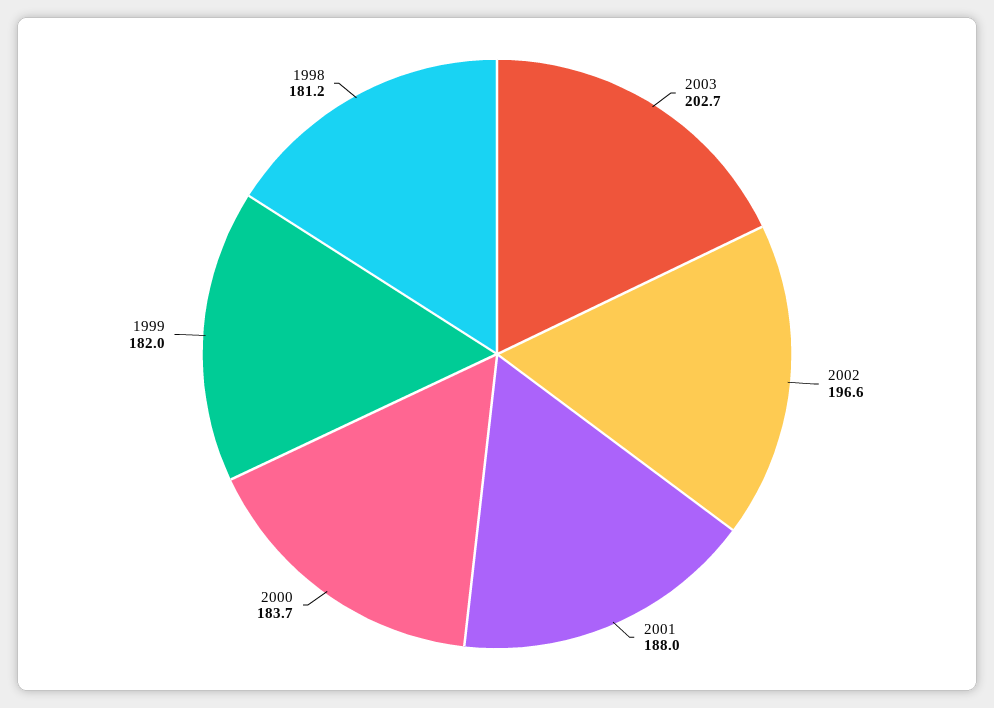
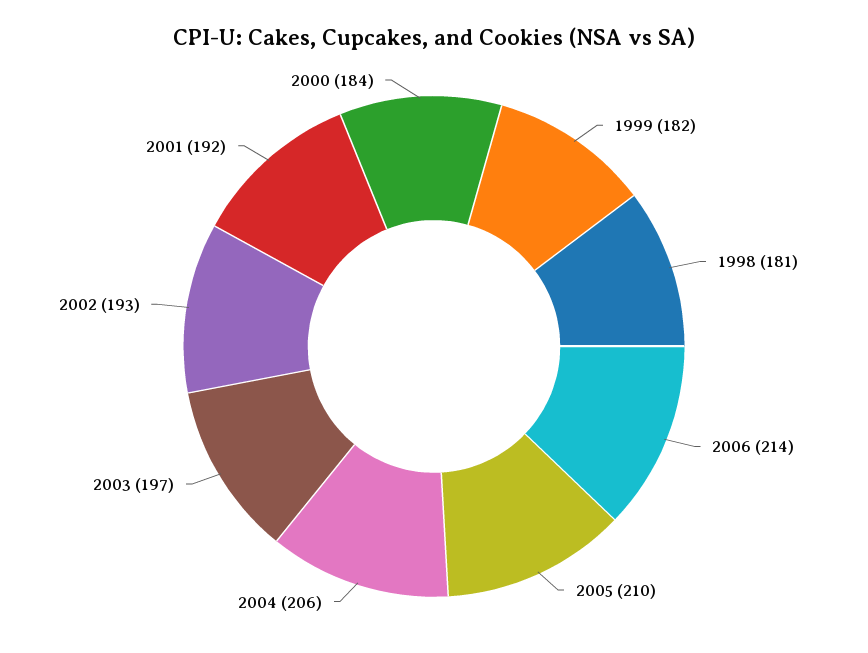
2003: 202.7 -> 197
2002: 196.6 -> 193
2001: 188 -> 192
2006: none -> 214
2005: none -> 210
2004: none -> 206

